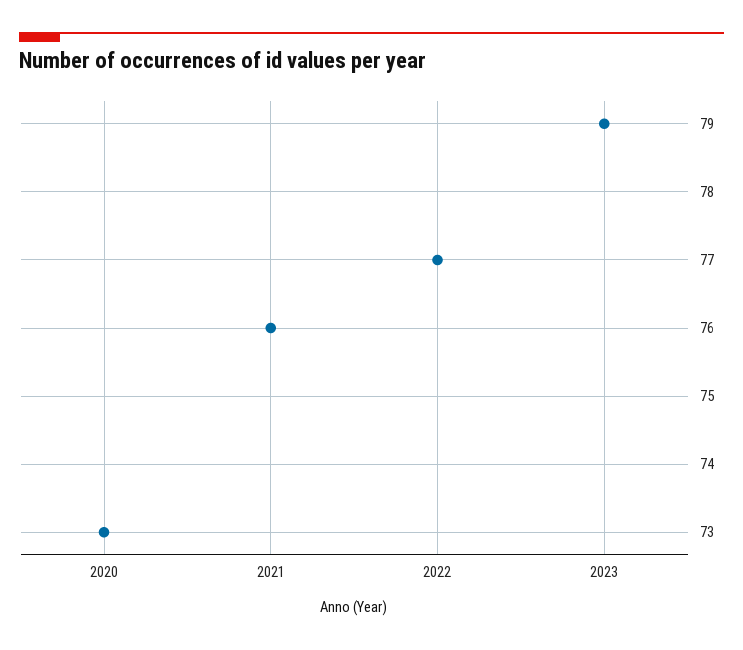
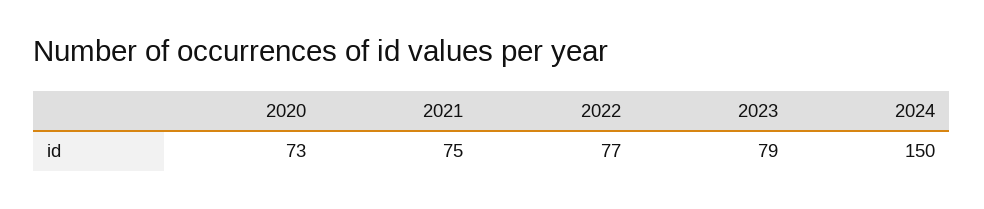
2021: 76 -> 75
2024: none -> 150

